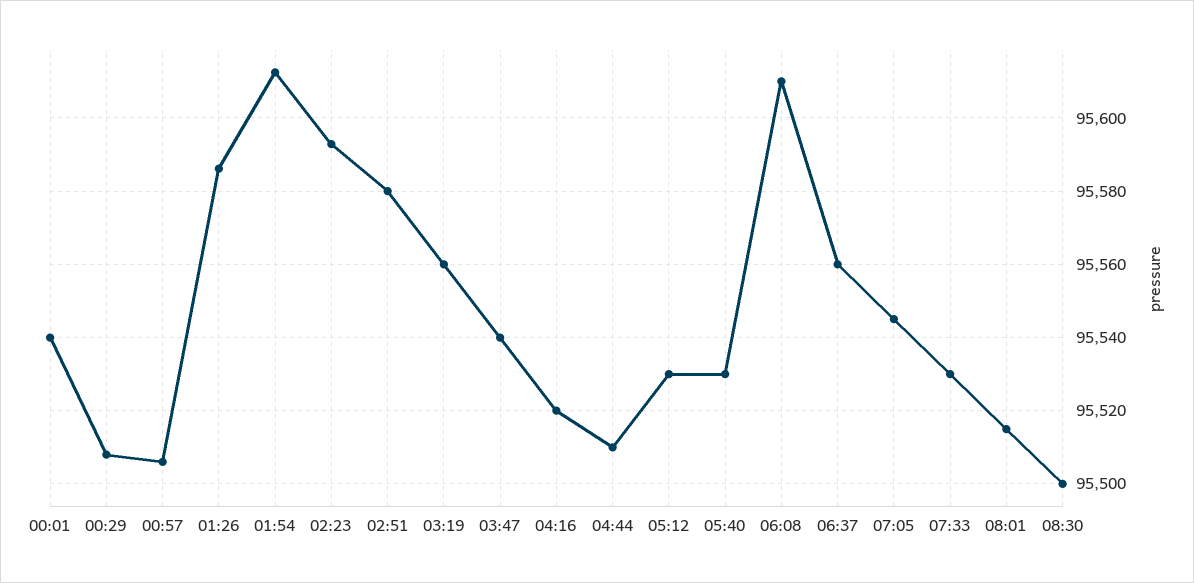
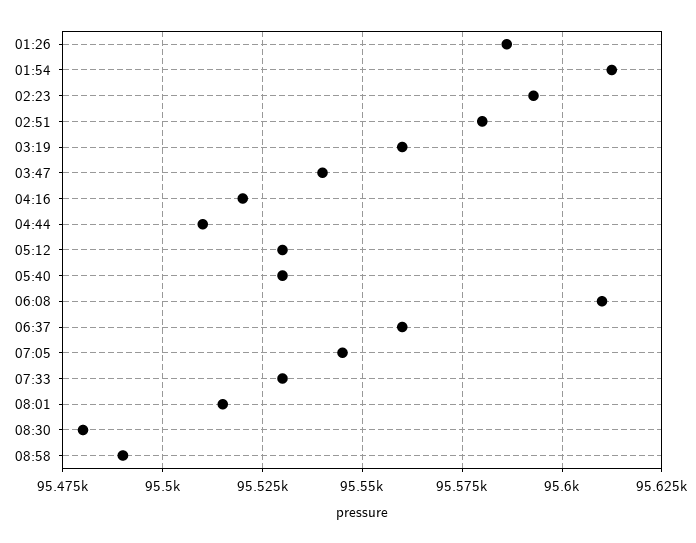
00:01: 95540 -> none
00:29: 95508 -> none
00:57: 95506 -> none
08:30: 95500 -> 95480
08:58: none -> 95490

